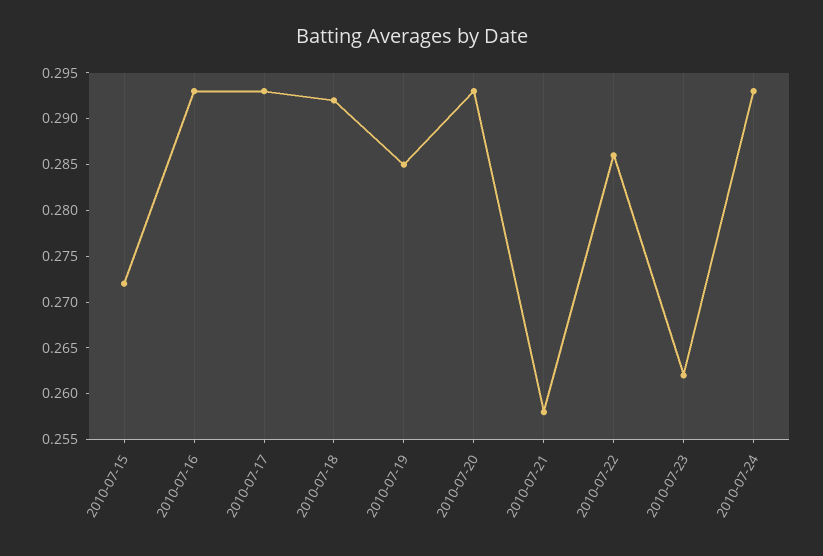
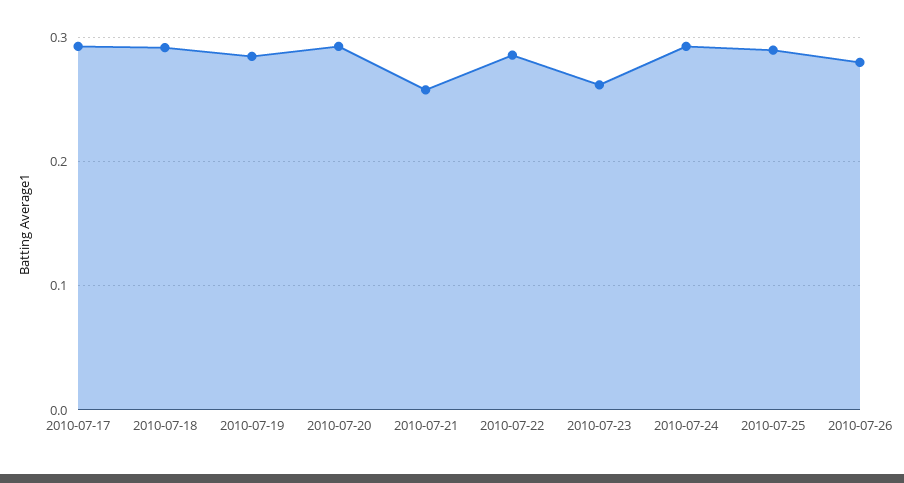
2010-07-15: 0.272 -> none
2010-07-16: 0.293 -> none
2010-07-25: none -> 0.29
2010-07-26: none -> 0.28

